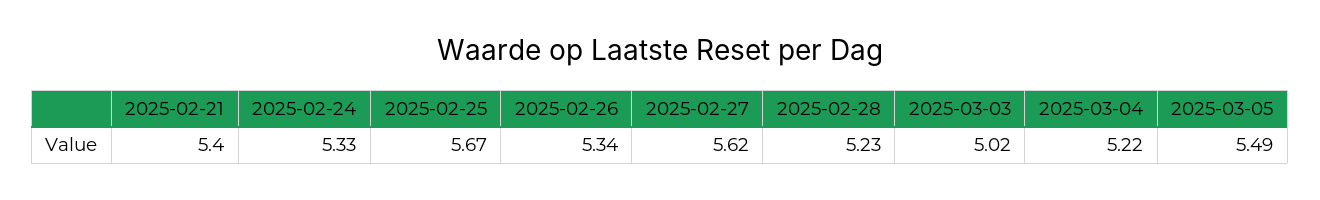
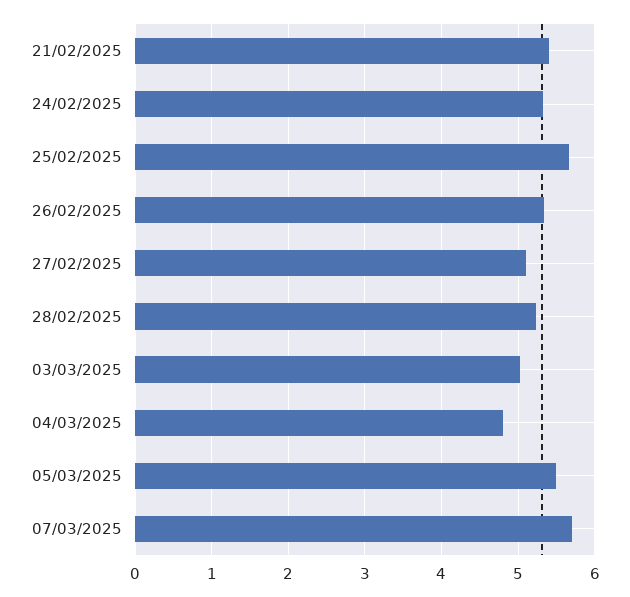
2025-02-27: 5.62 -> 5.1
2025-03-04: 5.22 -> 4.8
07/03/2025: none -> 5.7

